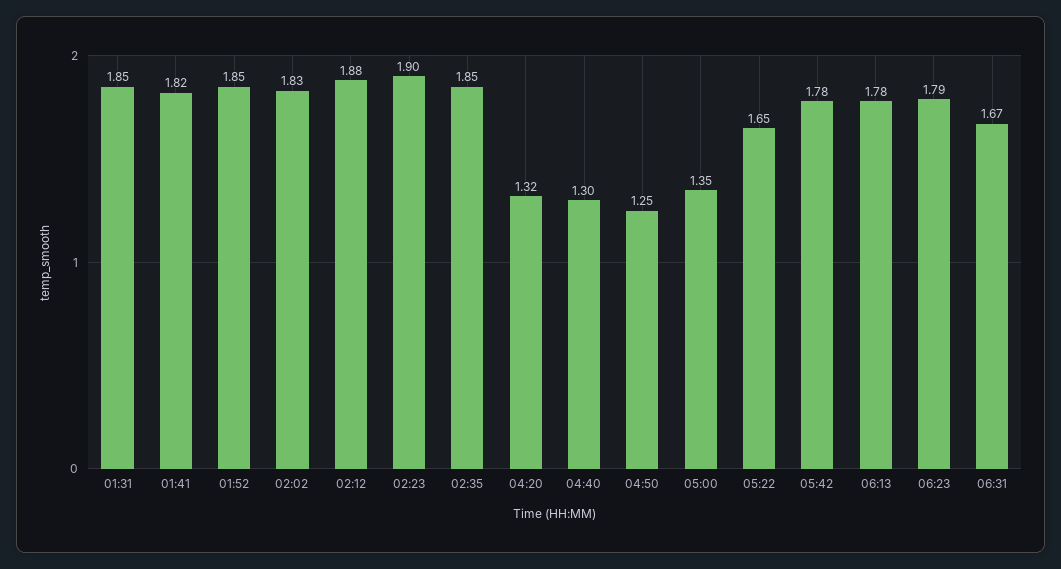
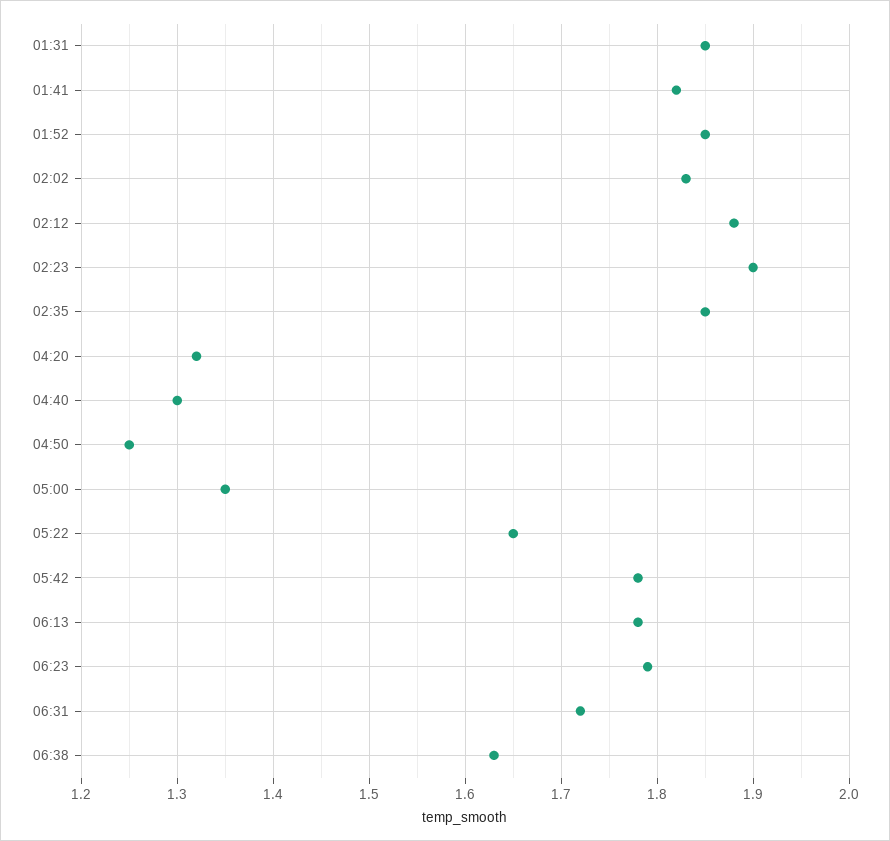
06:31: 1.67 -> 1.72
06:38: none -> 1.63

